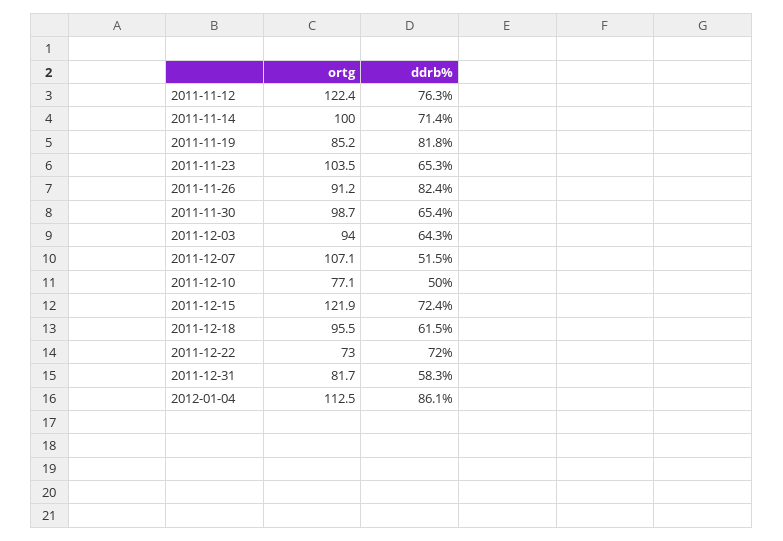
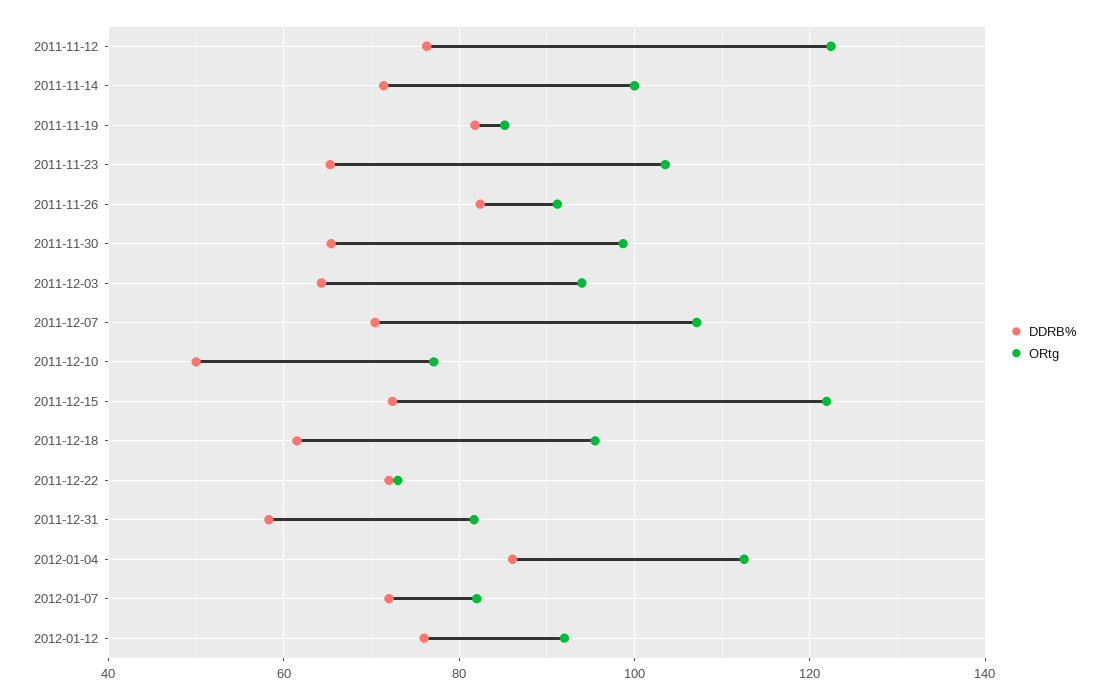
ddrb%, 2011-12-07: 51.5 -> 70
ddrb%, 2012-01-07: none -> 72
ortg, 2012-01-07: none -> 82
ddrb%, 2012-01-12: none -> 76
ortg, 2012-01-12: none -> 92

